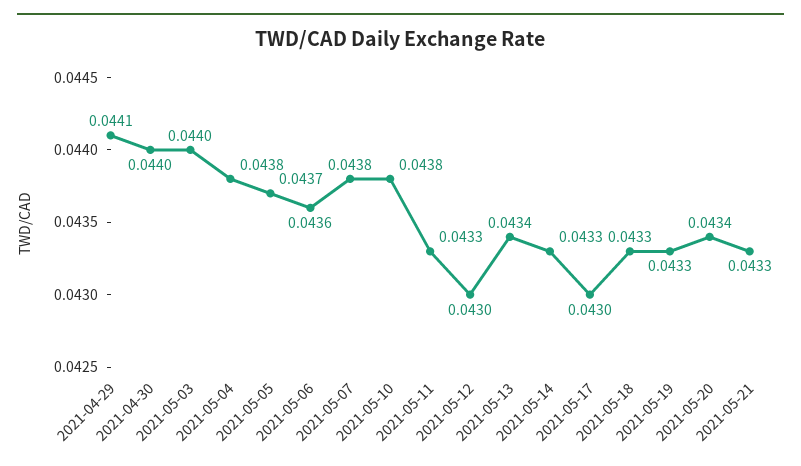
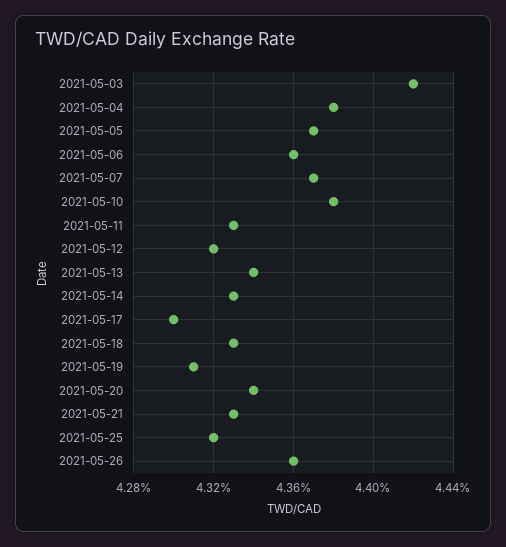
2021-04-29: 0.0441 -> none
2021-04-30: 0.044 -> none
2021-05-03: 0.044 -> 0.0442
2021-05-07: 0.0438 -> 0.0437
2021-05-12: 0.043 -> 0.0432
2021-05-19: 0.0433 -> 0.0431
2021-05-25: none -> 0.0432
2021-05-26: none -> 0.0436

